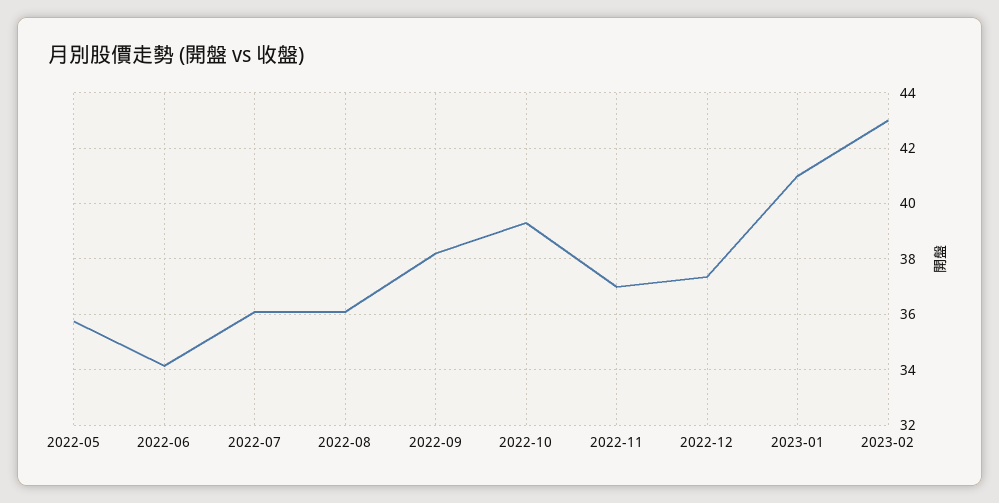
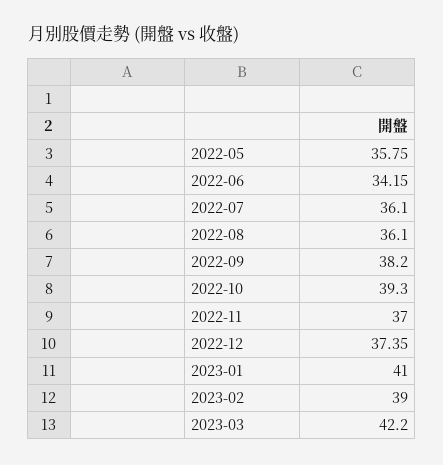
2023-02: 43 -> 39
2023-03: none -> 42.2

